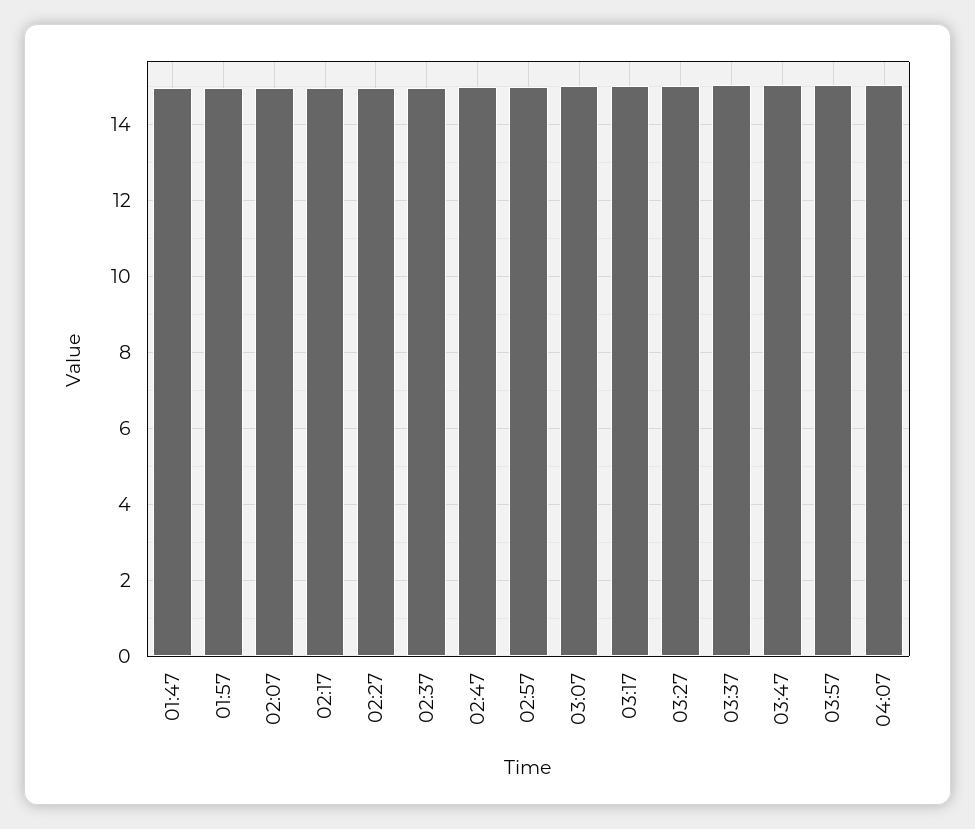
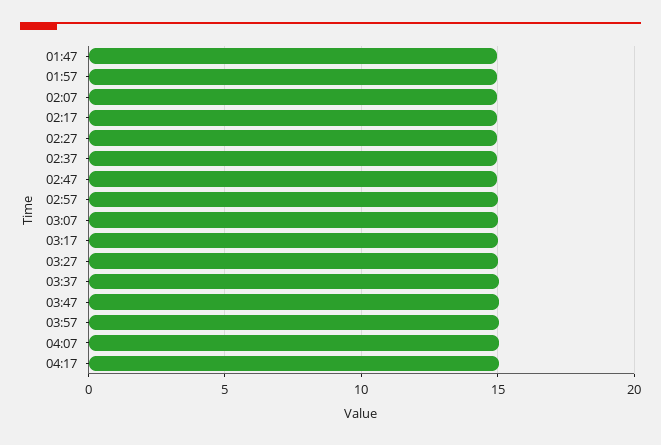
04:17: none -> 15

